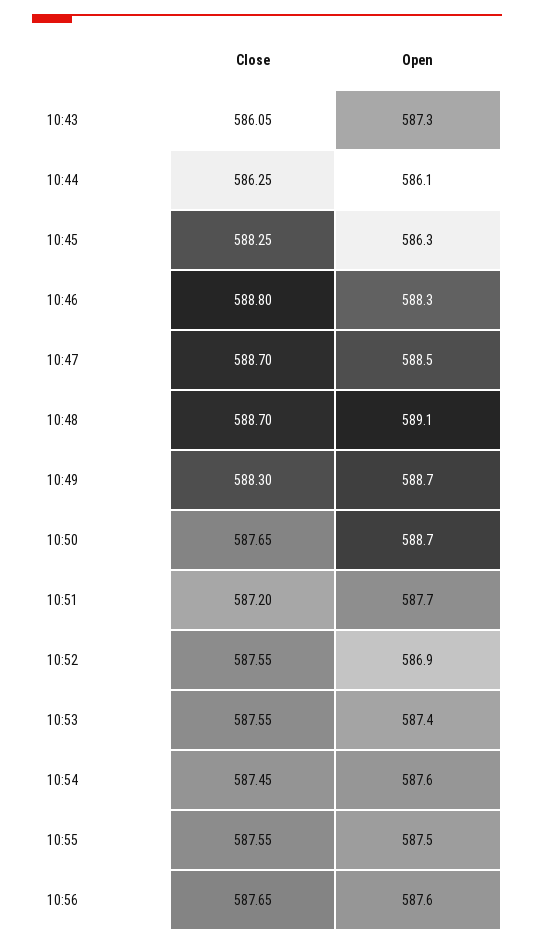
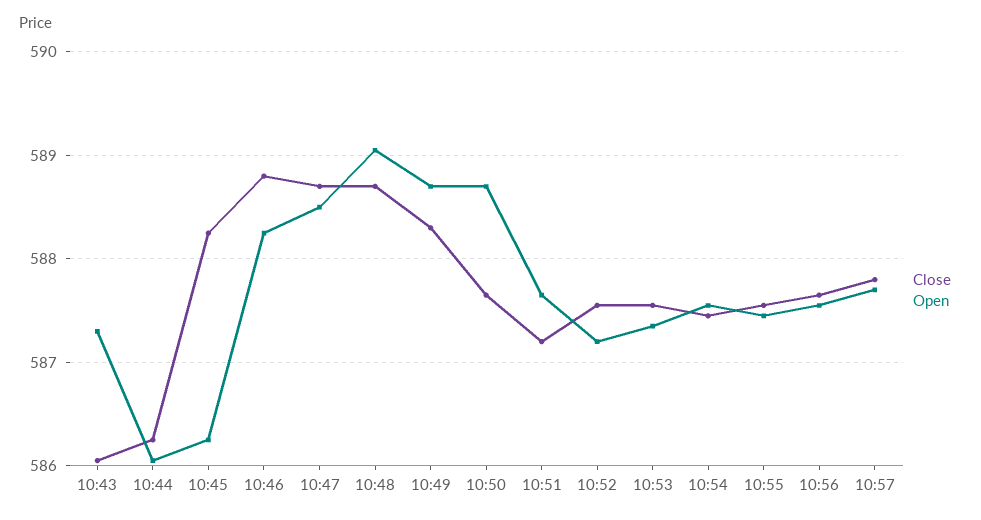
Open, 10:52: 586.9 -> 587.2
Close, 10:57: none -> 587.8
Open, 10:57: none -> 587.7

